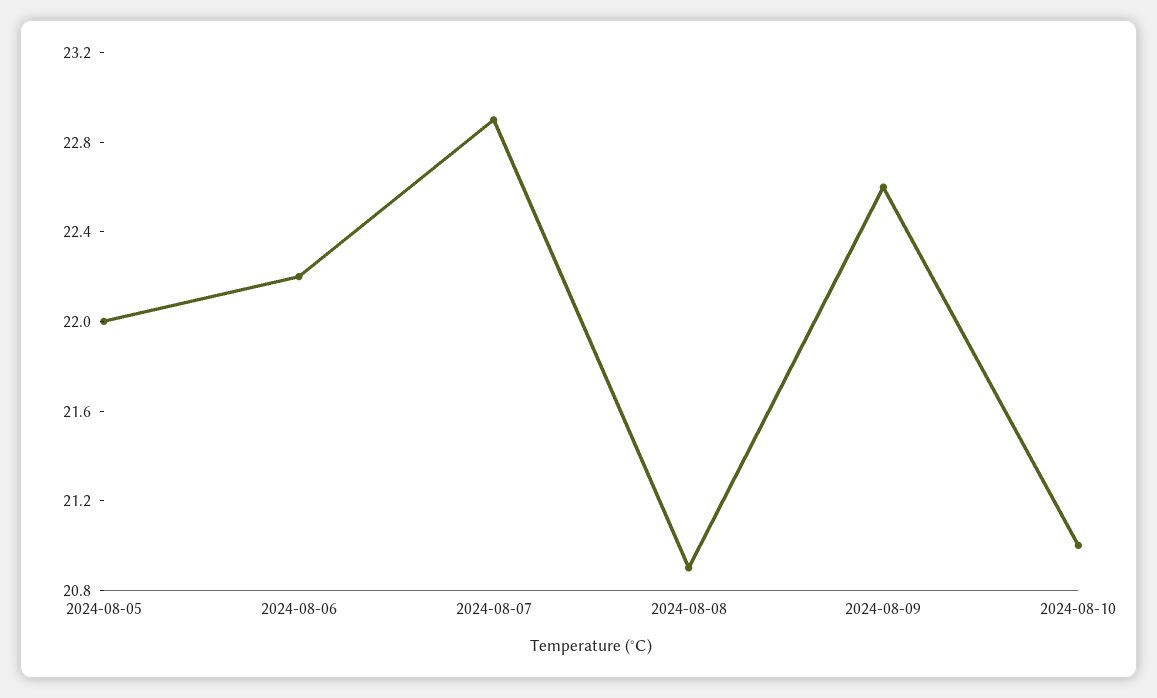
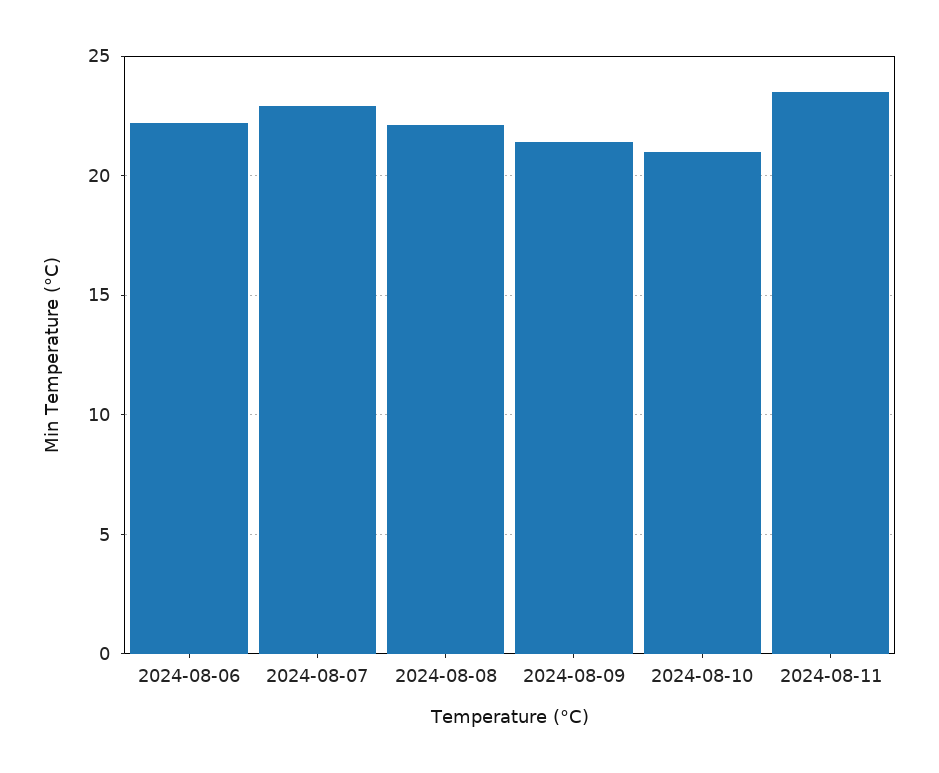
2024-08-05: 22 -> none
2024-08-08: 20.9 -> 22
2024-08-09: 22.6 -> 21.5
2024-08-11: none -> 23.5

